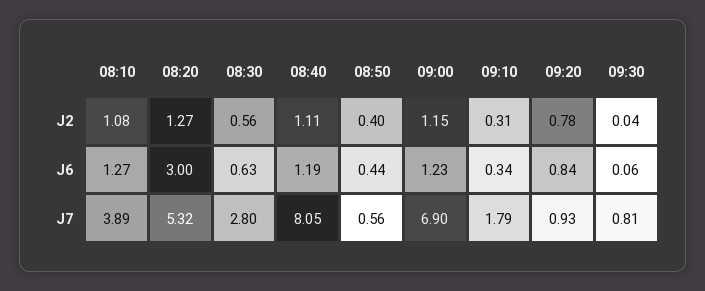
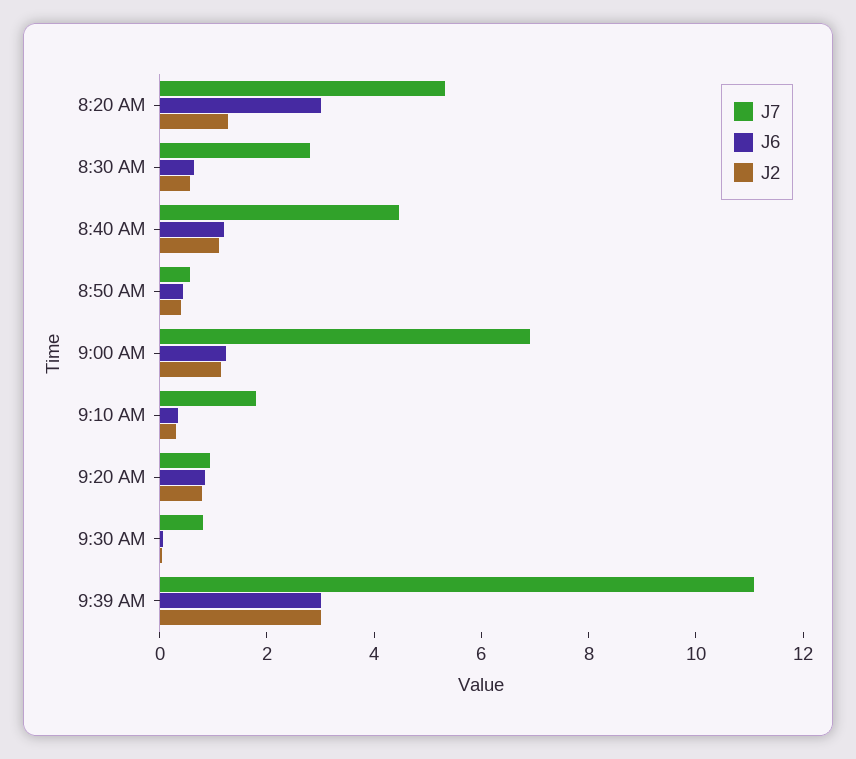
J2, 08:10: 1.08 -> none
J6, 08:10: 1.27 -> none
J7, 08:10: 3.89 -> none
J7, 08:40: 8.05 -> 4.5
J7, 9:39 AM: none -> 11
J6, 9:39 AM: none -> 3
J2, 9:39 AM: none -> 3

